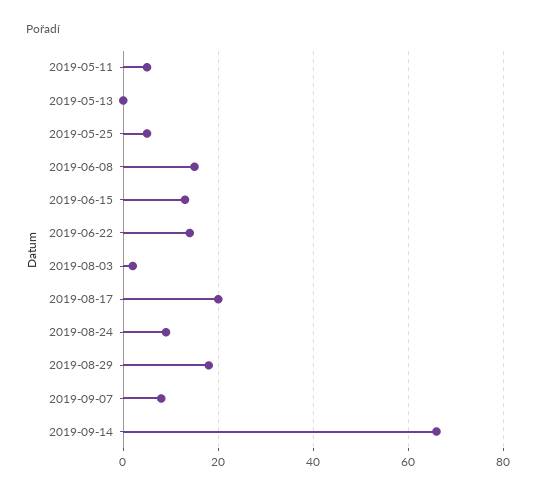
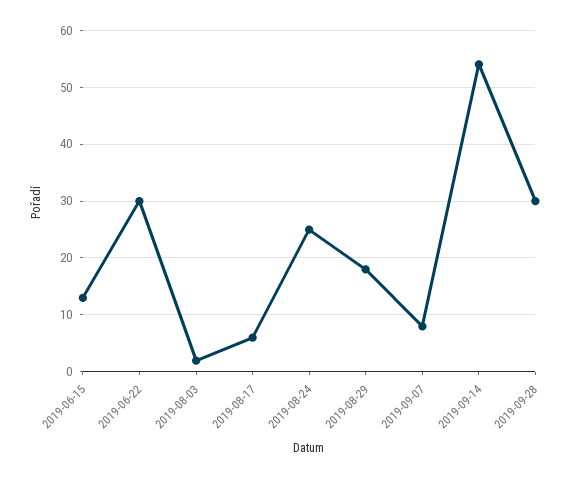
2019-05-11: 5 -> none
2019-05-13: 0 -> none
2019-05-25: 5 -> none
2019-06-08: 15 -> none
2019-06-22: 15 -> 30
2019-08-17: 20 -> 5
2019-08-24: 10 -> 25
2019-09-14: 65 -> 55
2019-09-28: none -> 30

